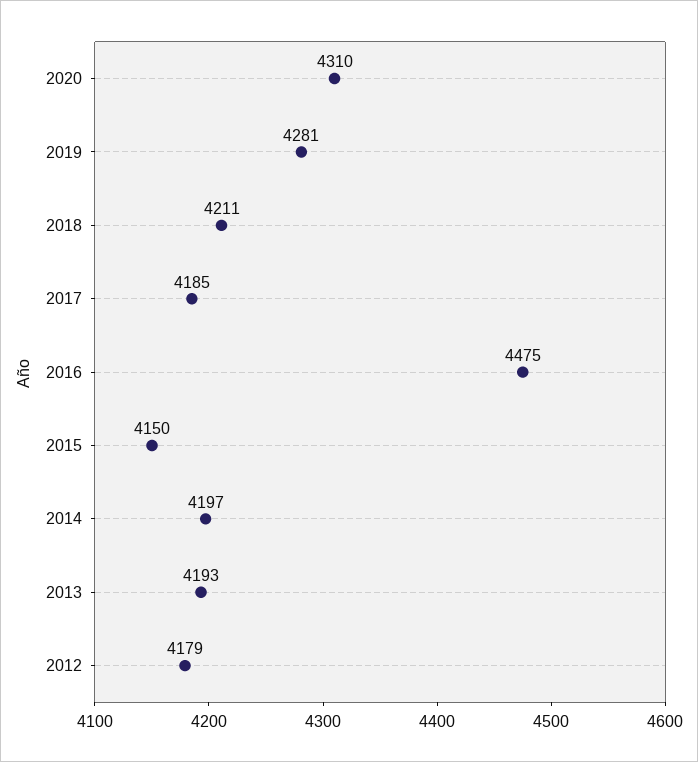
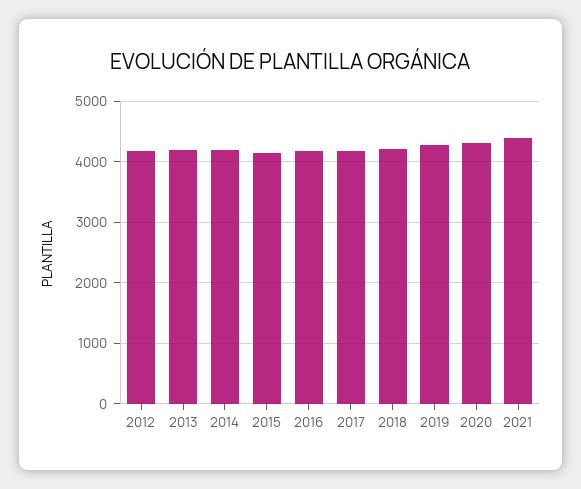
2016: 4475 -> 4200
2021: none -> 4400

